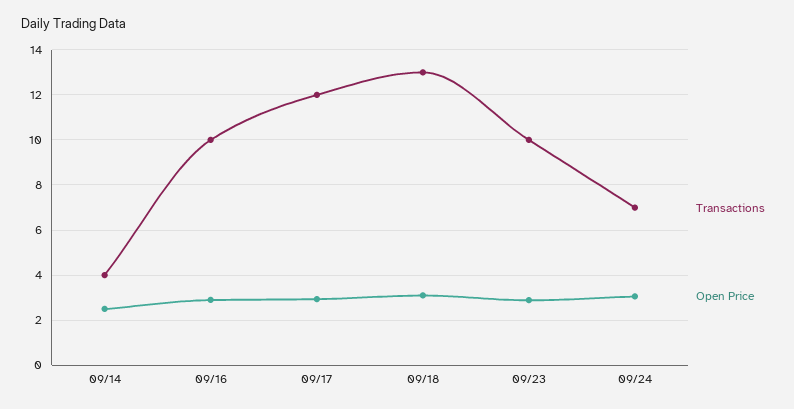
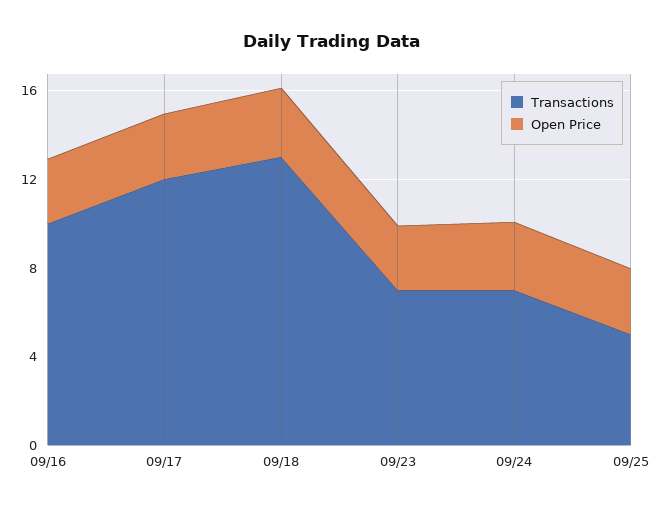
Transactions, 09/14: 4 -> none
Open Price, 09/14: 2.5 -> none
Transactions, 09/23: 10 -> 7
Transactions, 09/25: none -> 5
Open Price, 09/25: none -> 3

